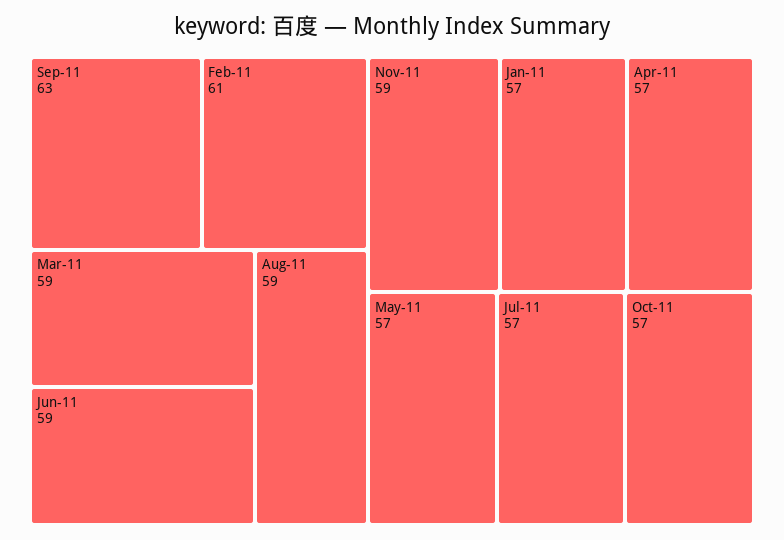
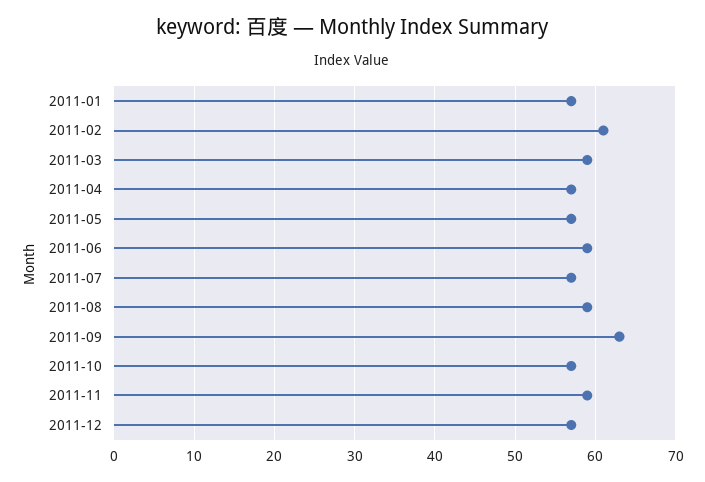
2011-12: none -> 57

